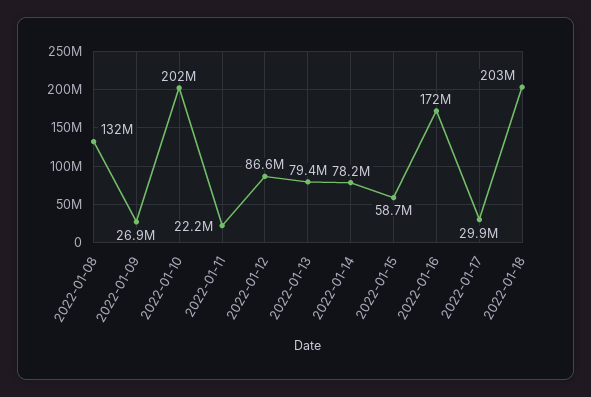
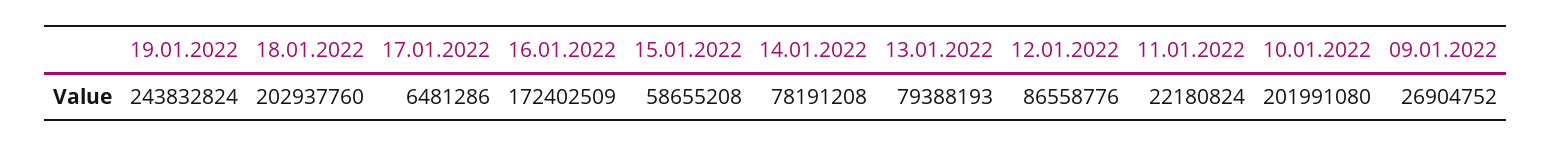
2022-01-08: 132000000 -> none
2022-01-17: 29900000 -> 6481286
19.01.2022: none -> 243832824

